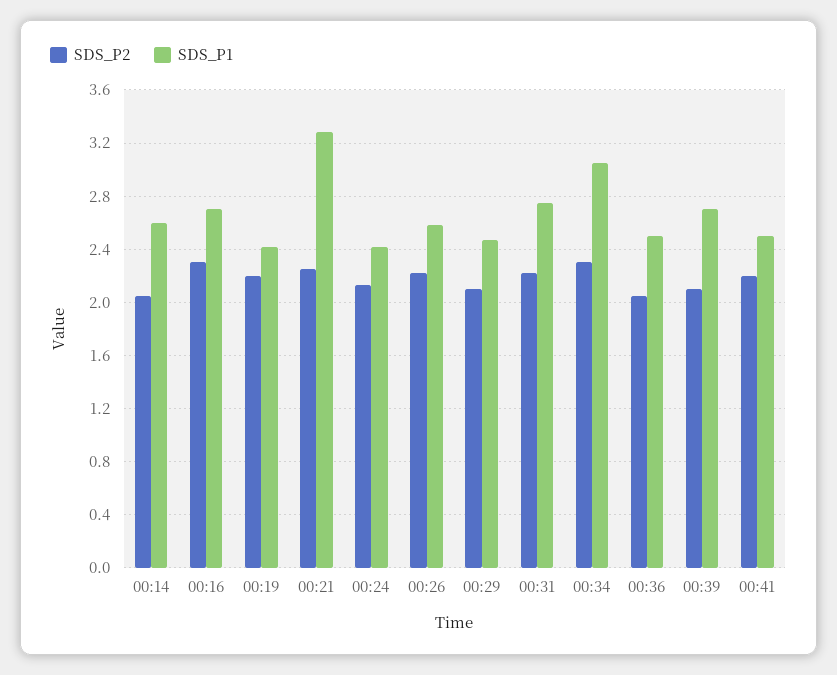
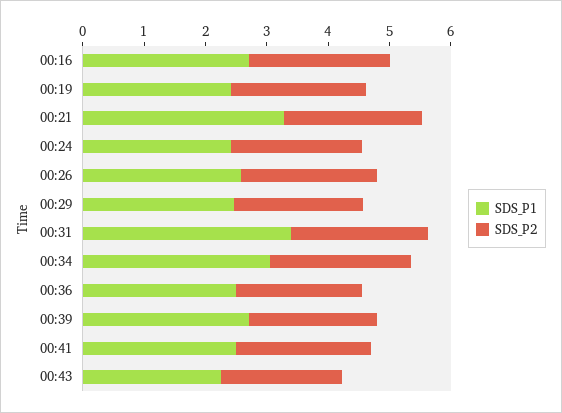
SDS_P2, 00:14: 2.05 -> none
SDS_P1, 00:14: 2.6 -> none
SDS_P1, 00:31: 2.75 -> 3.4
SDS_P1, 00:43: none -> 2.2
SDS_P2, 00:43: none -> 2

